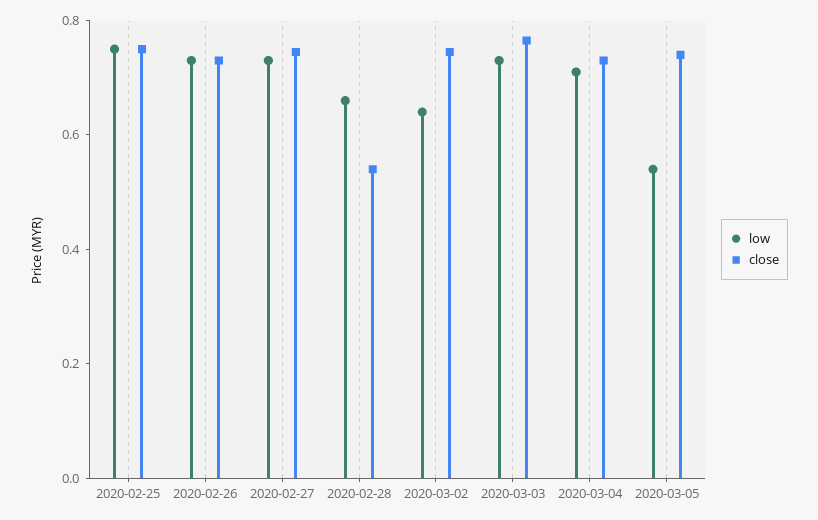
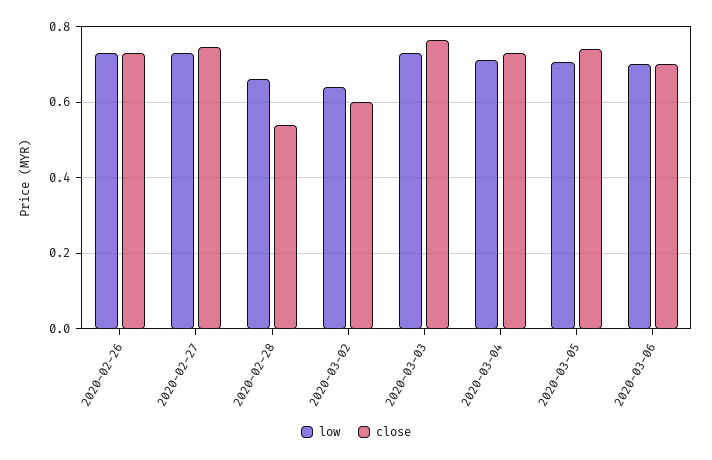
low, 2020-02-25: 0.75 -> none
close, 2020-02-25: 0.75 -> none
close, 2020-03-02: 0.75 -> 0.6
low, 2020-03-05: 0.55 -> 0.7
low, 2020-03-06: none -> 0.7
close, 2020-03-06: none -> 0.7

